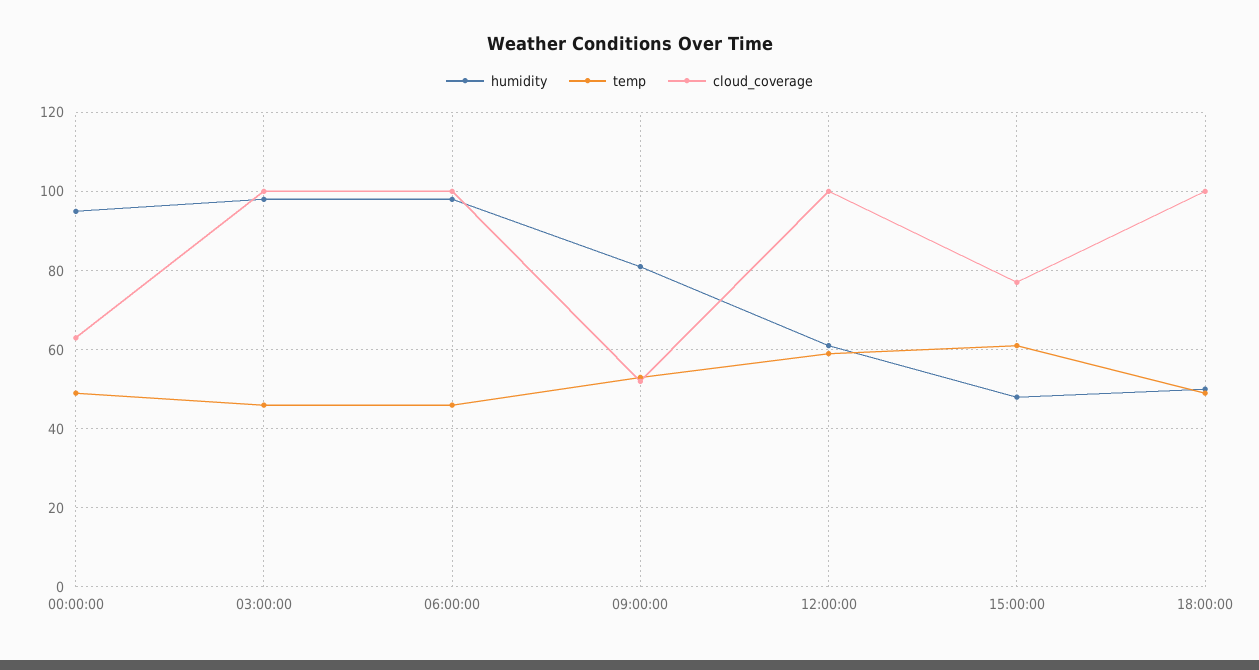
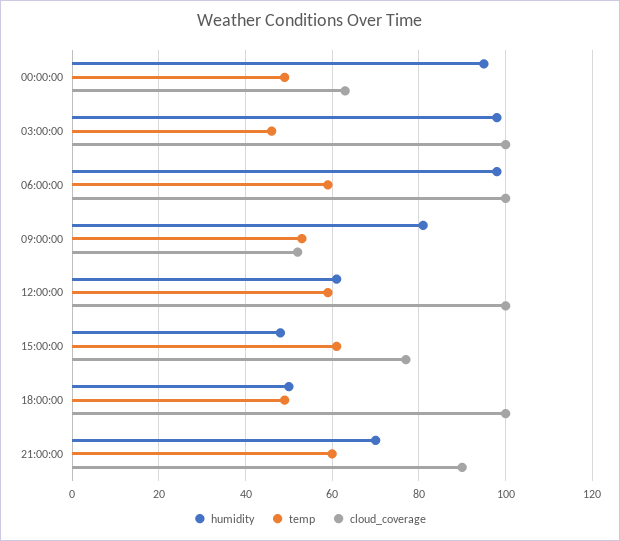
temp, 06:00:00: 45 -> 60
humidity, 21:00:00: none -> 70
temp, 21:00:00: none -> 60
cloud_coverage, 21:00:00: none -> 90

